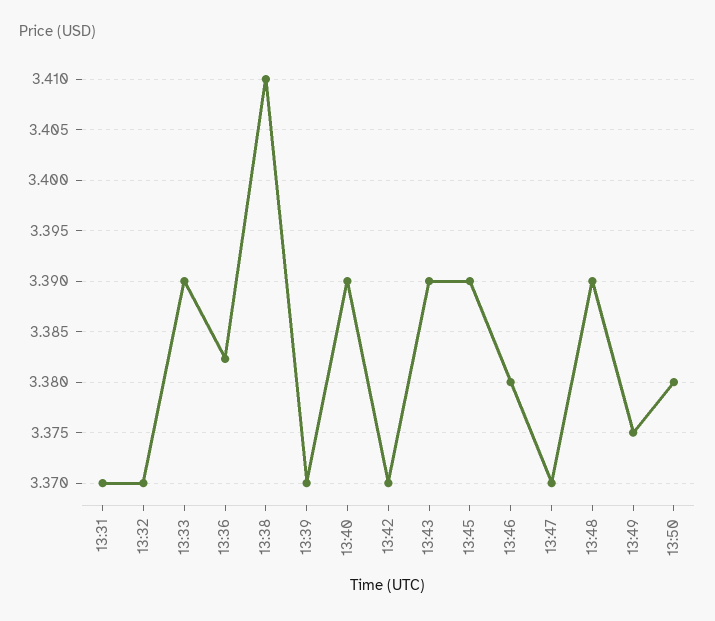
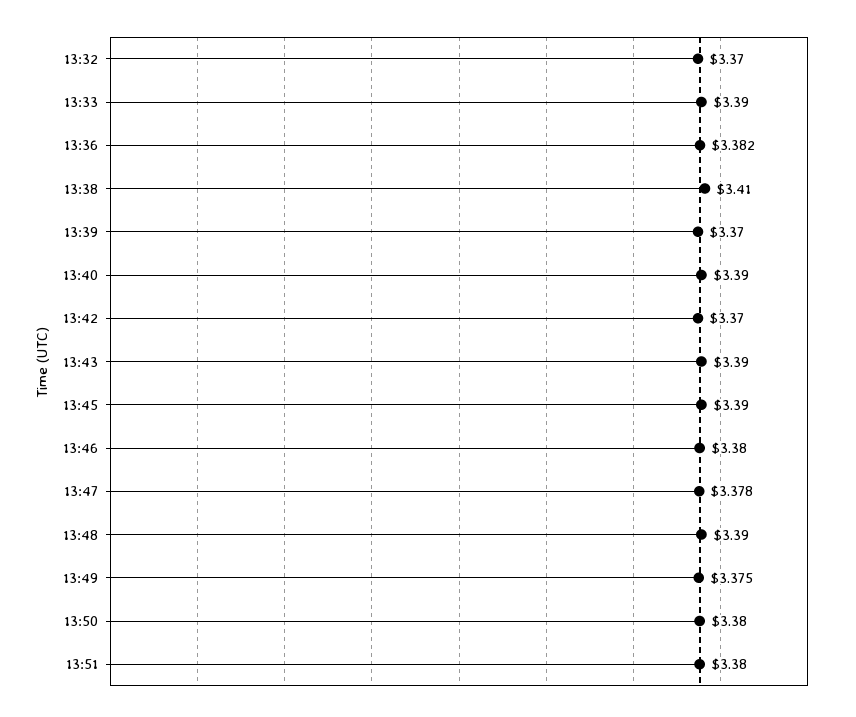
13:31: 3.37 -> none
13:47: 3.37 -> 3.378
13:51: none -> 3.38

